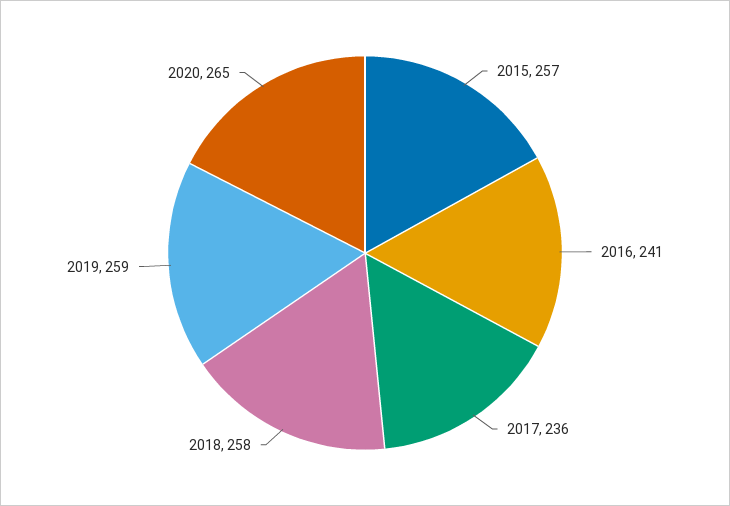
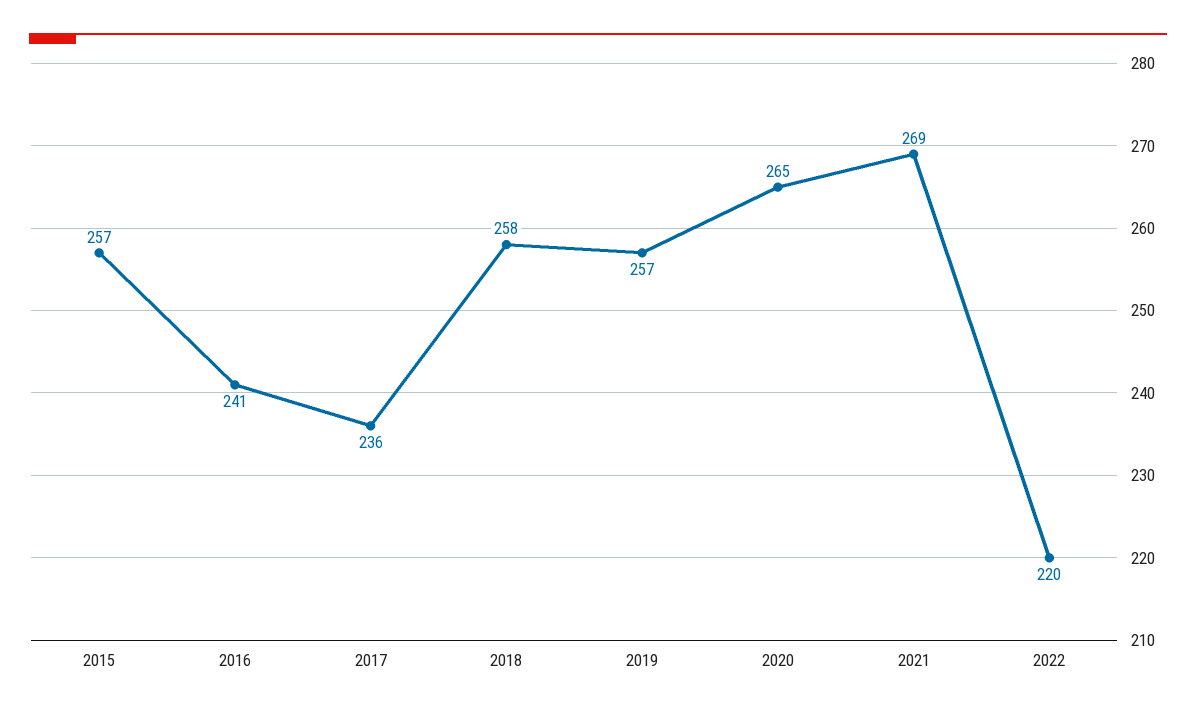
2019: 259 -> 257
2021: none -> 269
2022: none -> 220

